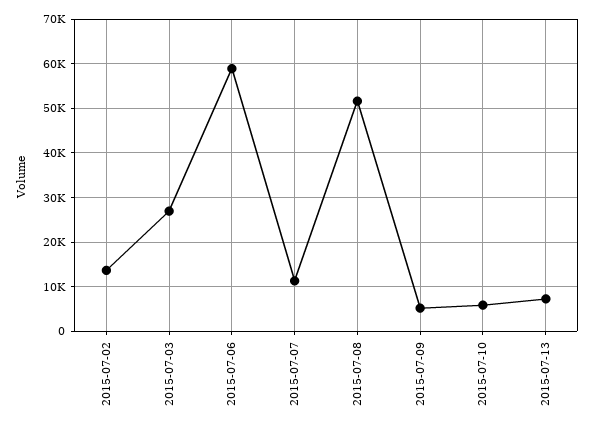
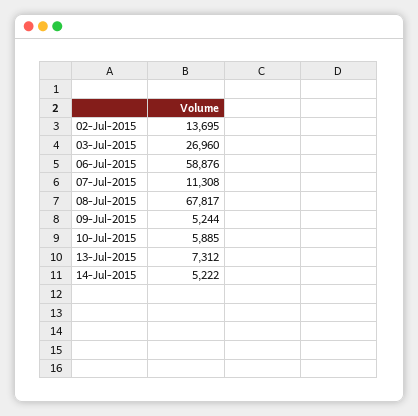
2015-07-08: 52000 -> 67817
14-Jul-2015: none -> 5222

